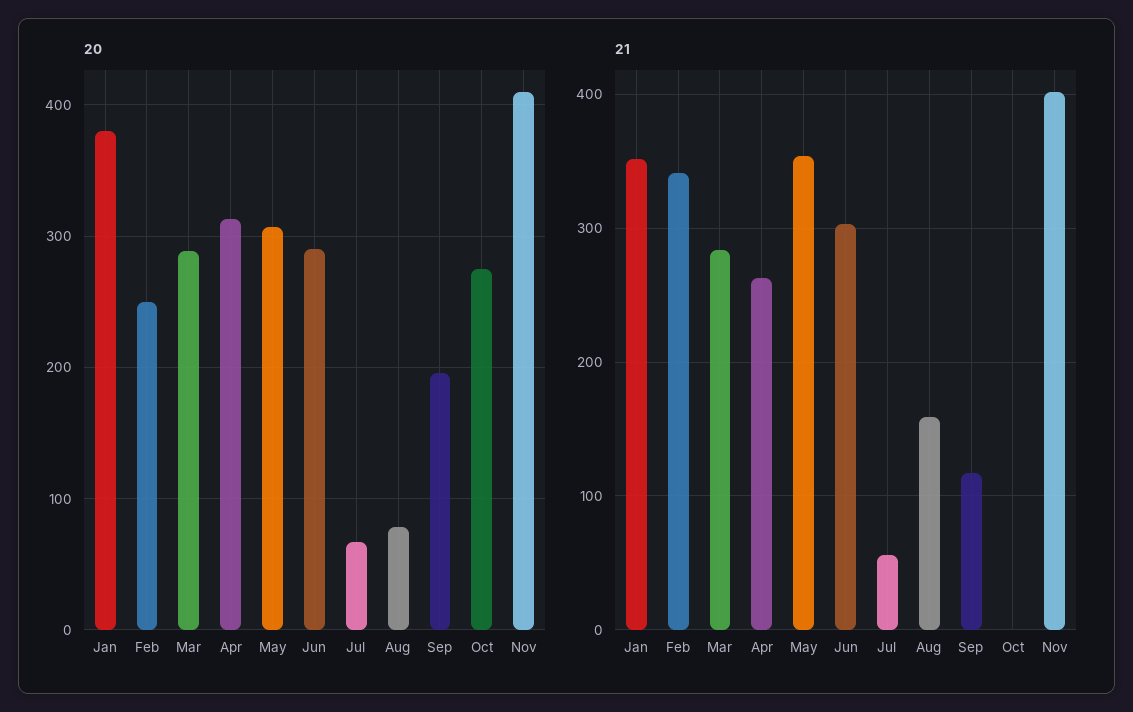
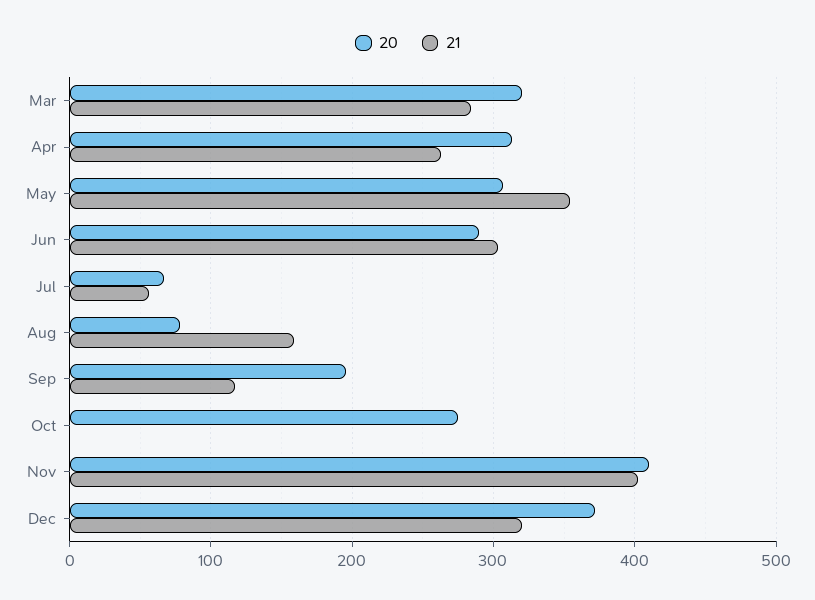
20, Jan: 380 -> none
20, Feb: 250 -> none
20, Mar: 290 -> 320
21, Jan: 350 -> none
21, Feb: 340 -> none
20, Dec: none -> 370
21, Dec: none -> 320

